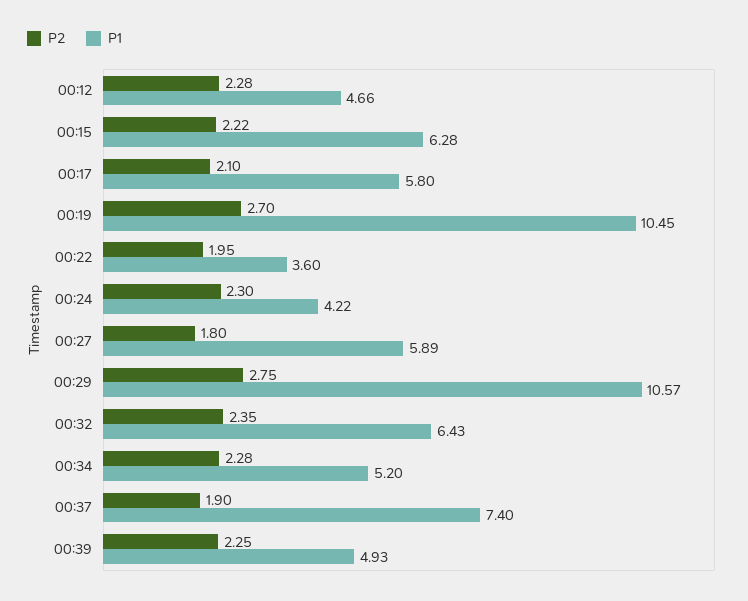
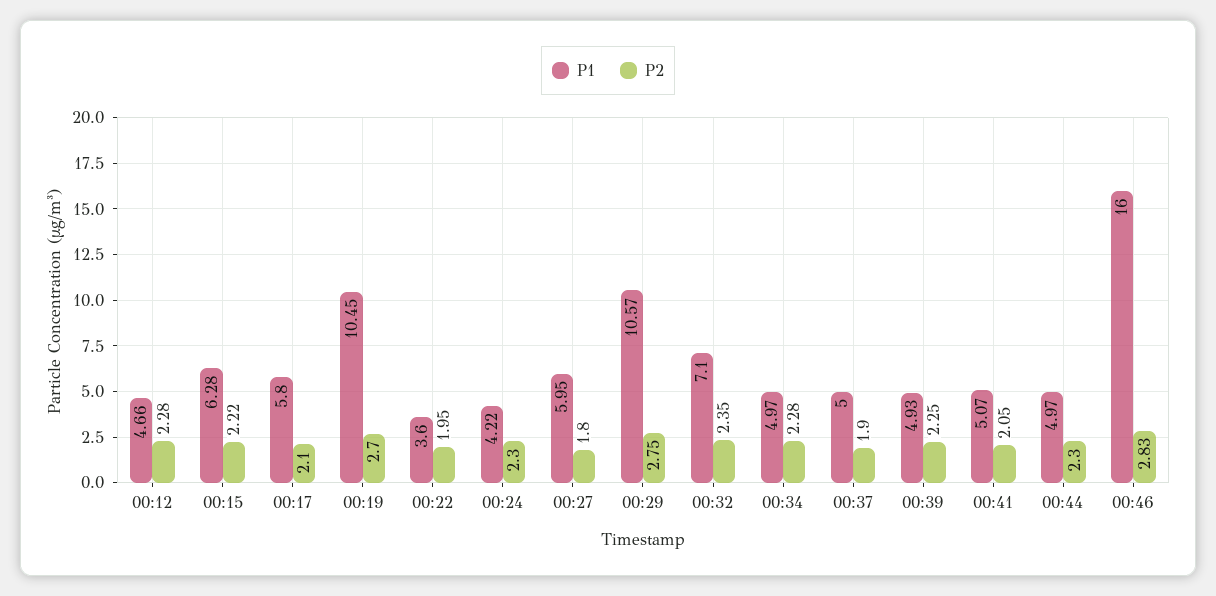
P1, 00:27: 5.89 -> 5.95
P1, 00:32: 6.43 -> 7.1
P1, 00:34: 5.2 -> 4.97
P1, 00:37: 7.4 -> 5
P1, 00:41: none -> 5.07
P2, 00:41: none -> 2.05
P1, 00:44: none -> 4.97
P2, 00:44: none -> 2.3
P1, 00:46: none -> 16
P2, 00:46: none -> 2.83

